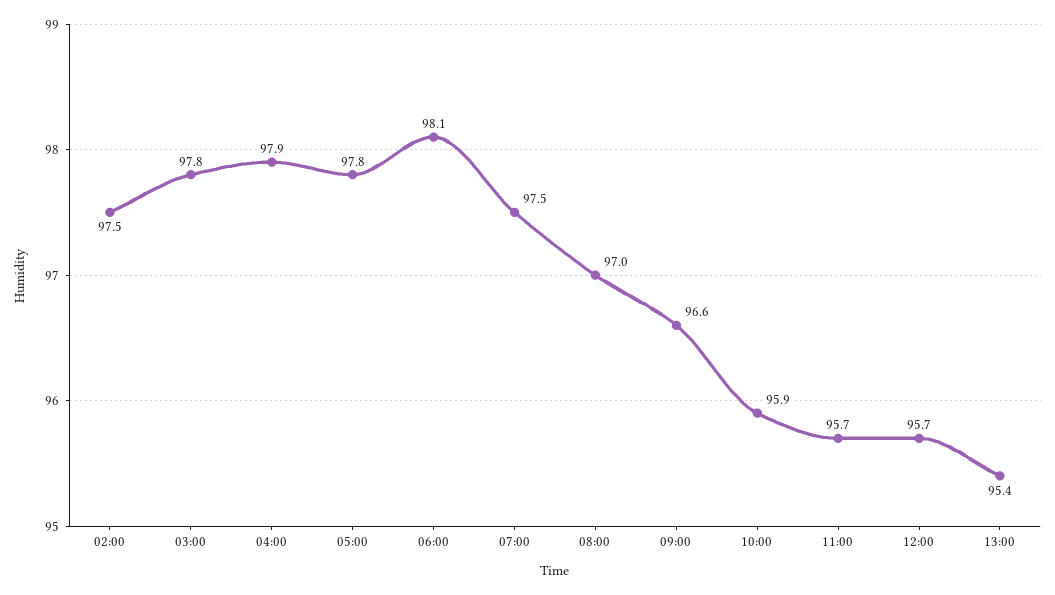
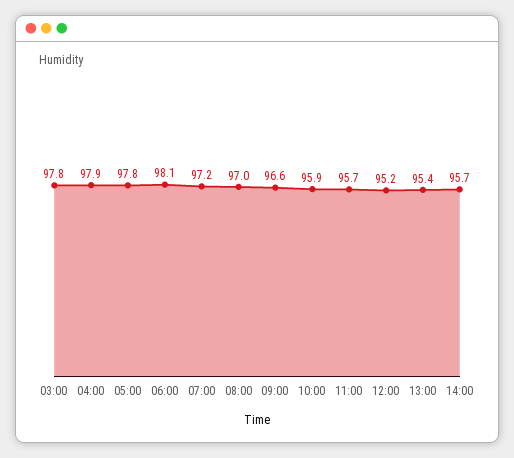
02:00: 97.5 -> none
07:00: 97.5 -> 97.2
12:00: 95.7 -> 95.2
14:00: none -> 95.7

